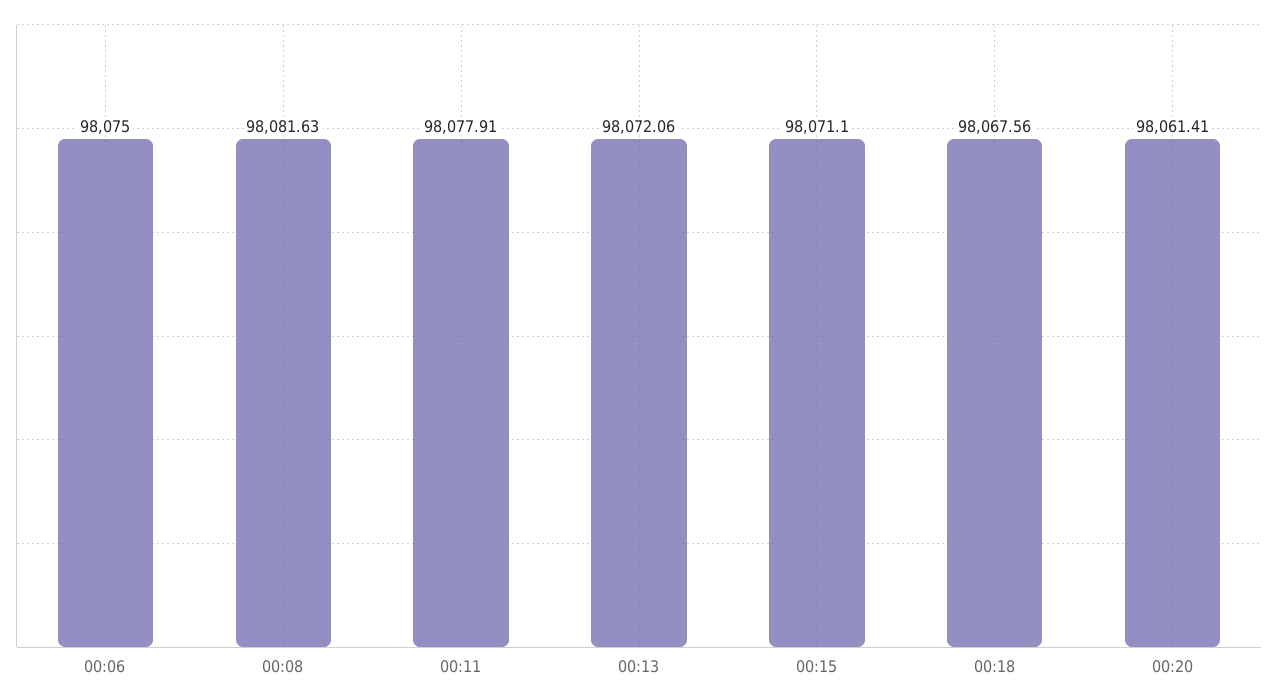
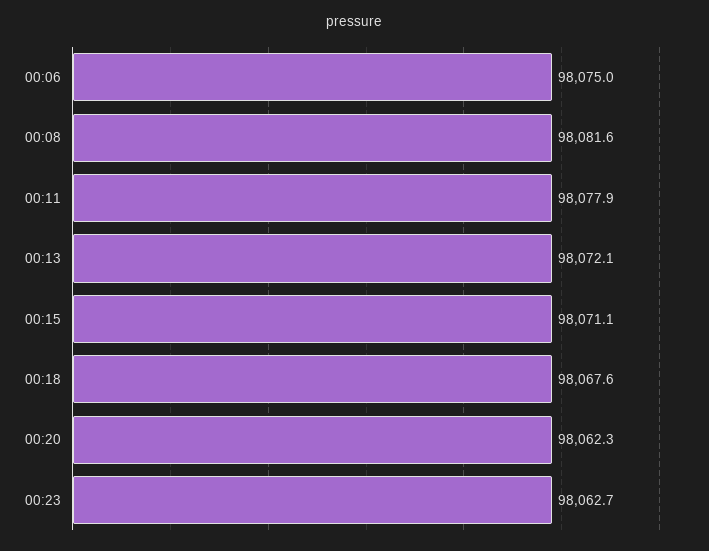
00:20: 98061.41 -> 98062.3
00:23: none -> 98062.7

